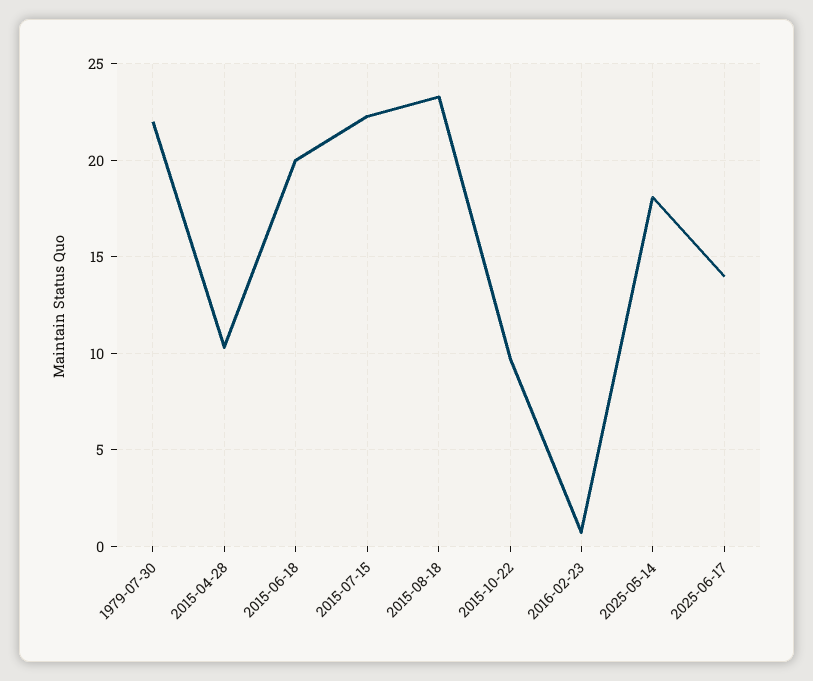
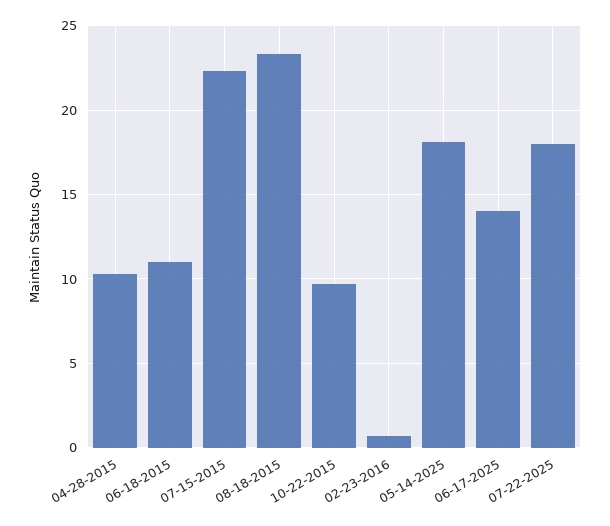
1979-07-30: 22 -> none
2015-06-18: 20 -> 11
07-22-2025: none -> 18

